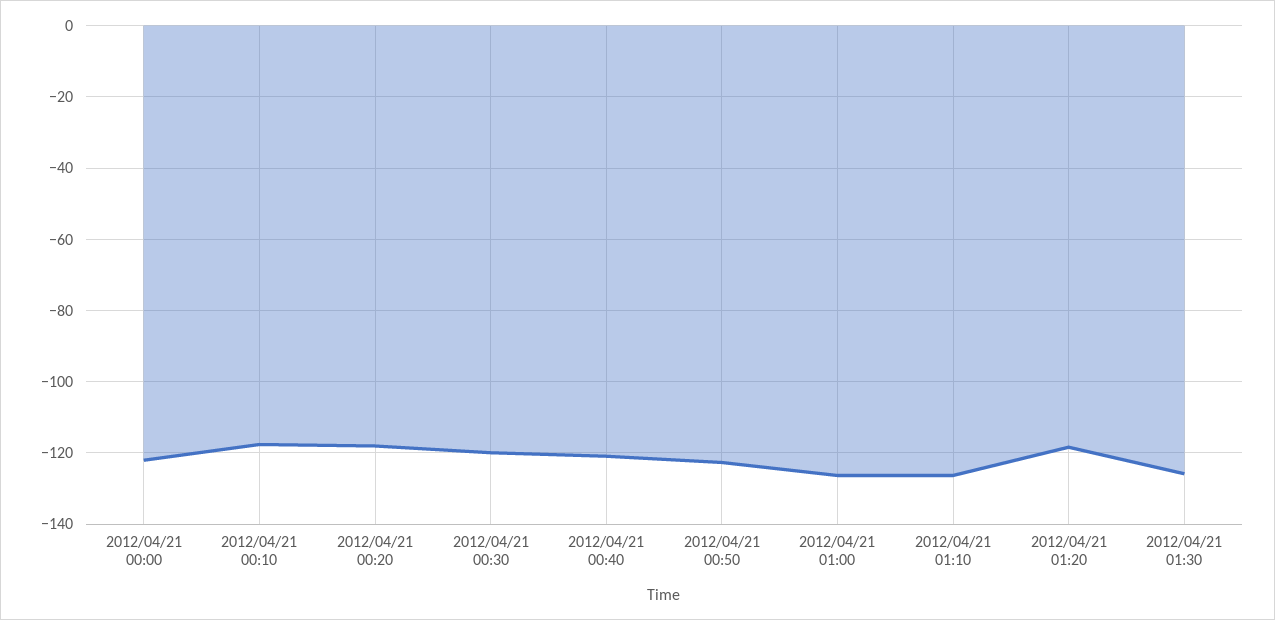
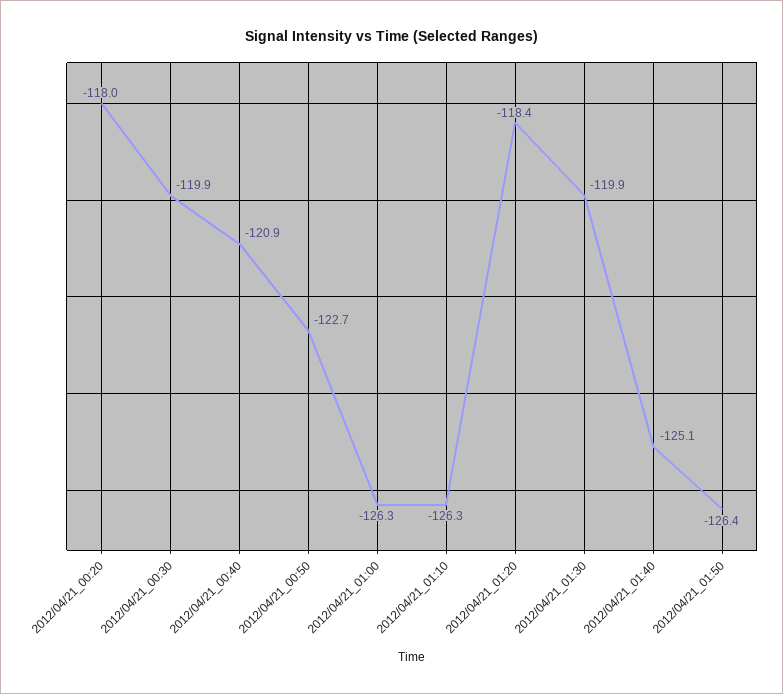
2012/04/21 00:00: -122 -> none
2012/04/21 00:10: -118 -> none
2012/04/21 01:30: -126 -> -119.9
2012/04/21_01:40: none -> -125.1
2012/04/21_01:50: none -> -126.4

